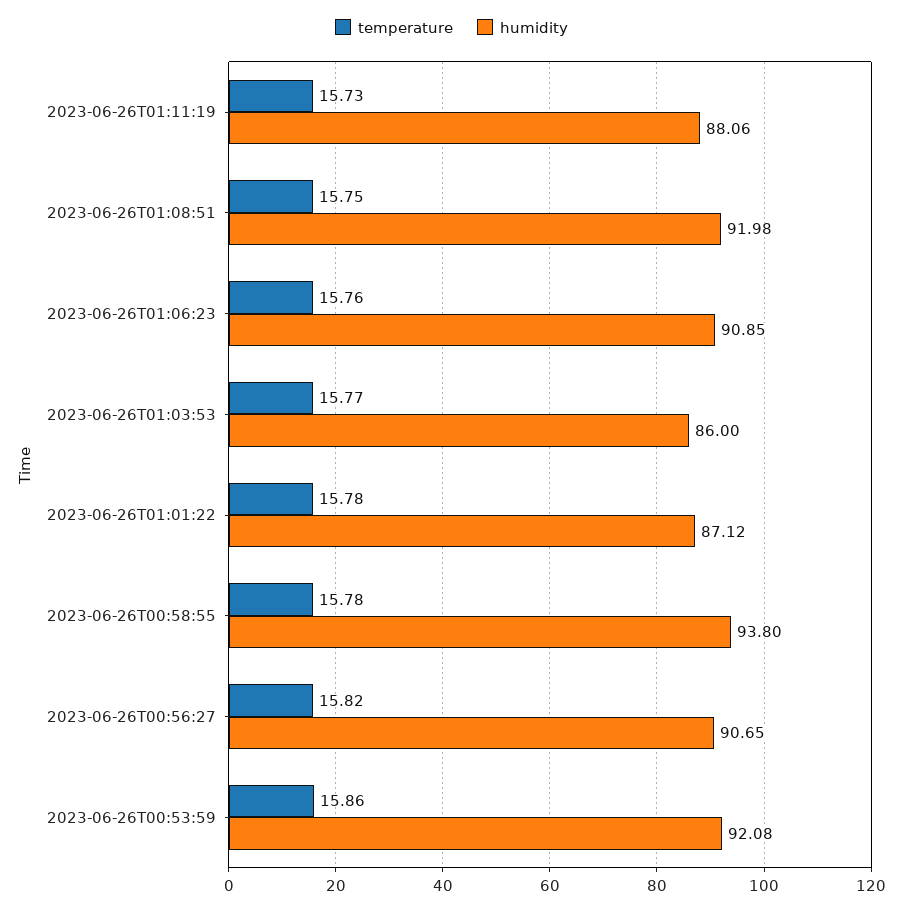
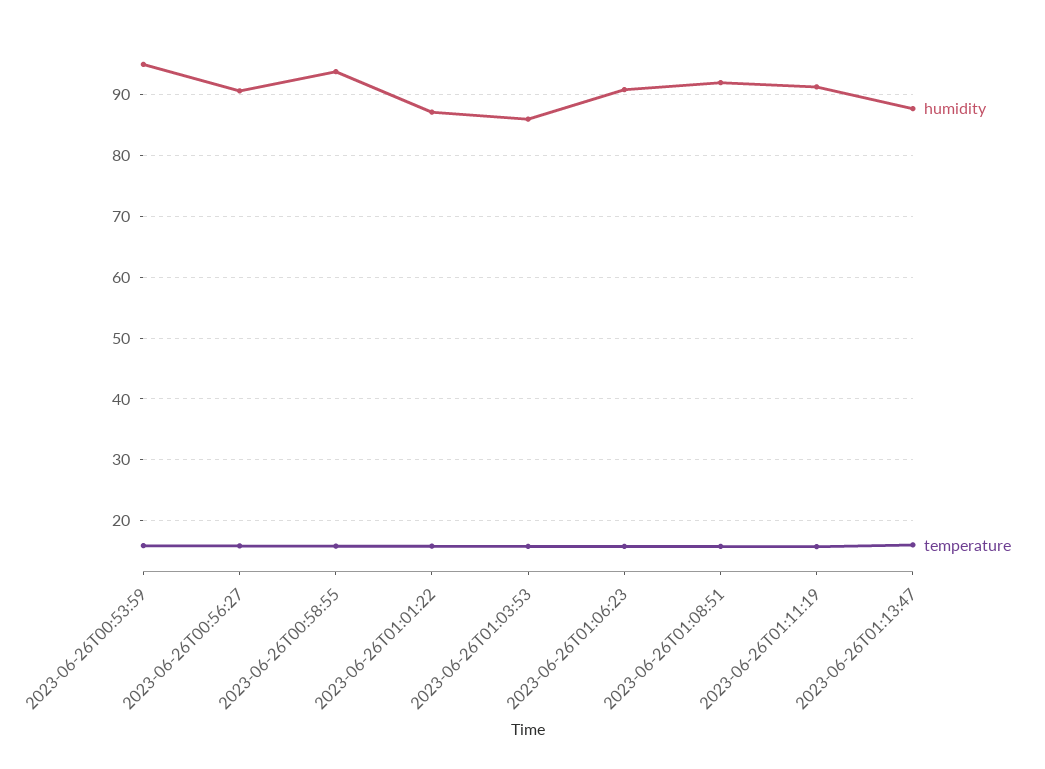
humidity, 2023-06-26T01:11:19: 88.06 -> 91
humidity, 2023-06-26T00:53:59: 92.08 -> 95
humidity, 2023-06-26T01:13:47: none -> 88
temperature, 2023-06-26T01:13:47: none -> 16

